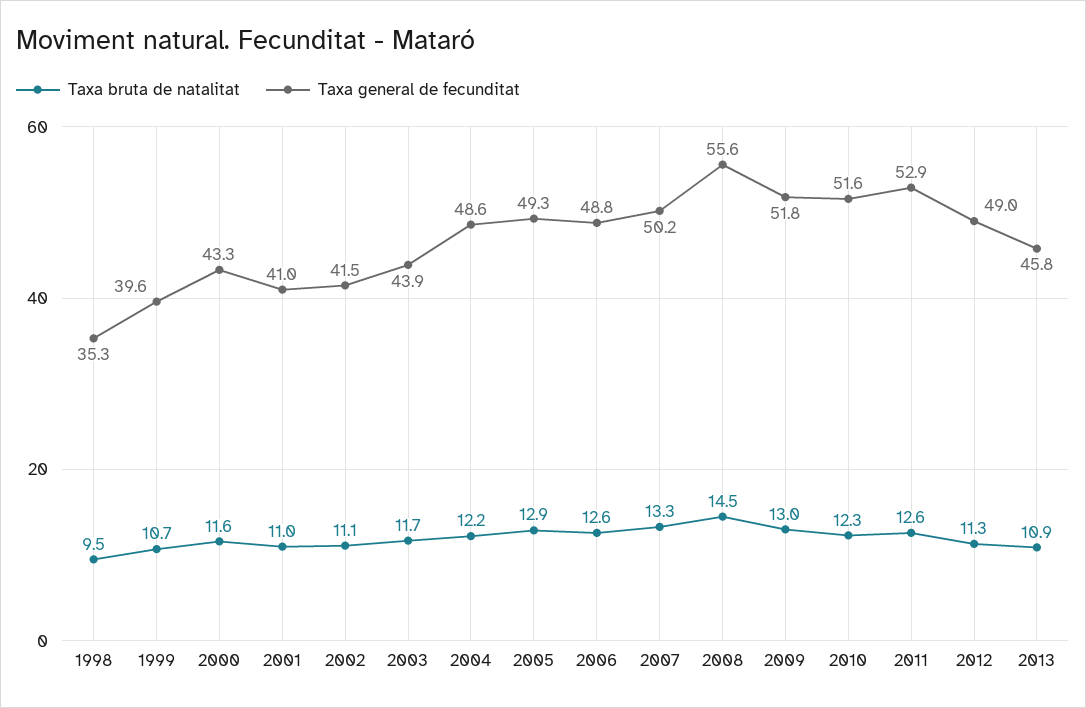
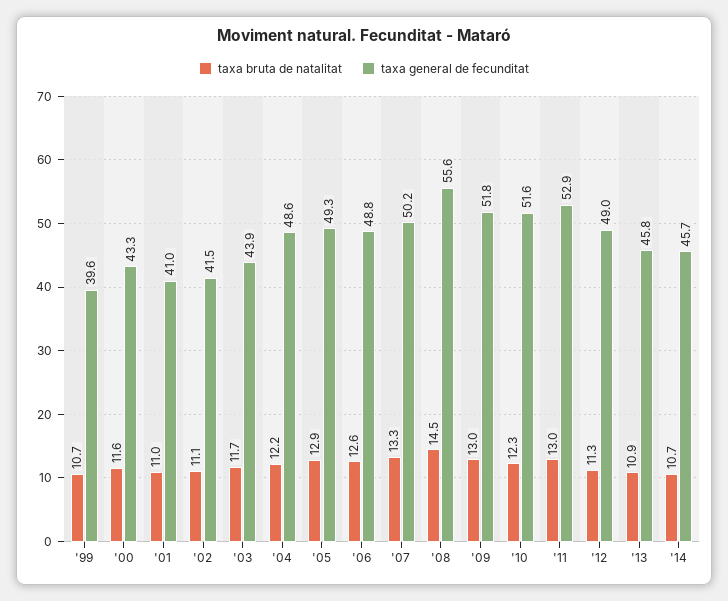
Taxa bruta de natalitat, 1998: 9.5 -> none
Taxa general de fecunditat, 1998: 35.3 -> none
Taxa bruta de natalitat, 2011: 12.6 -> 13
Taxa bruta de natalitat, '14: none -> 10.7
Taxa general de fecunditat, '14: none -> 45.7

